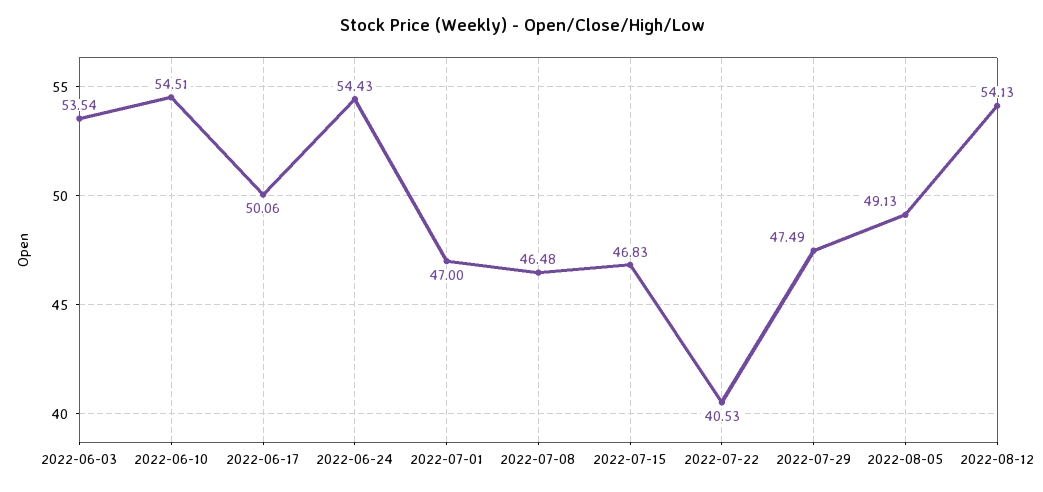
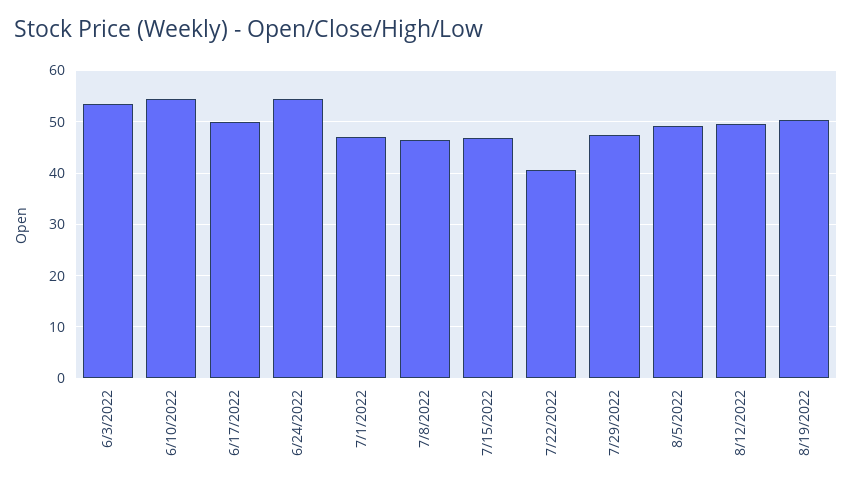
2022-08-12: 54.13 -> 50
8/19/2022: none -> 50

